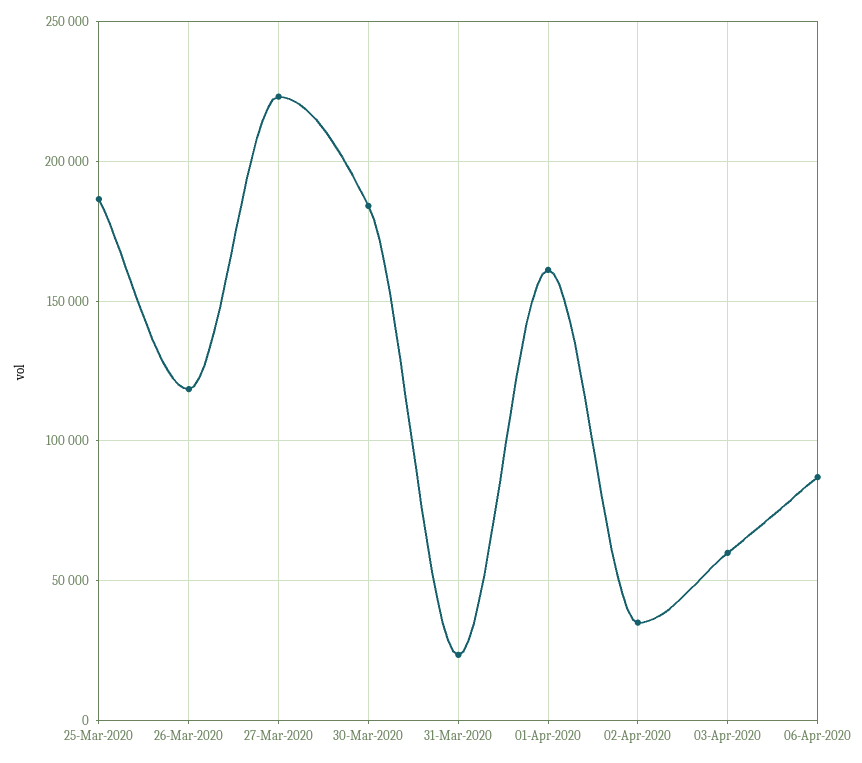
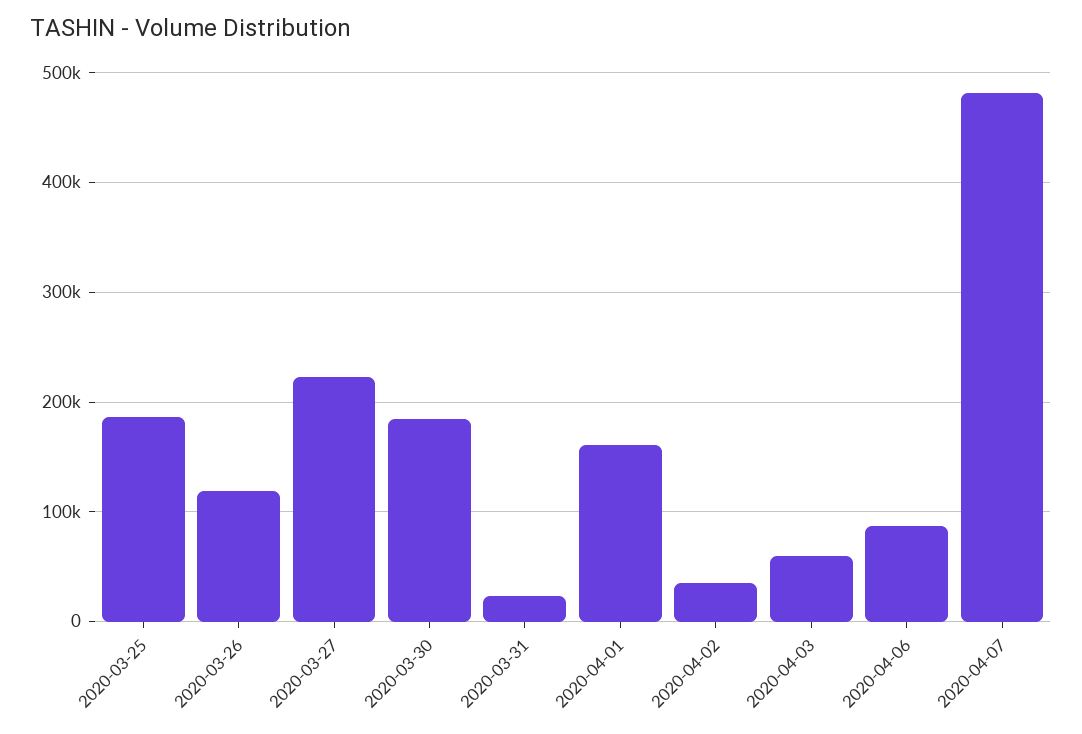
2020-04-07: none -> 480000

